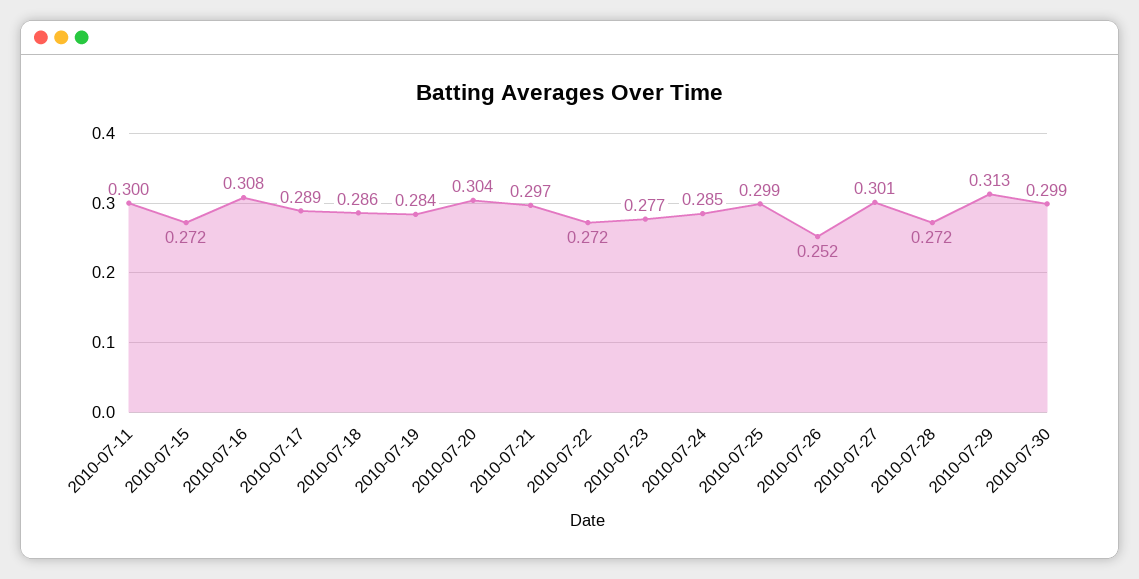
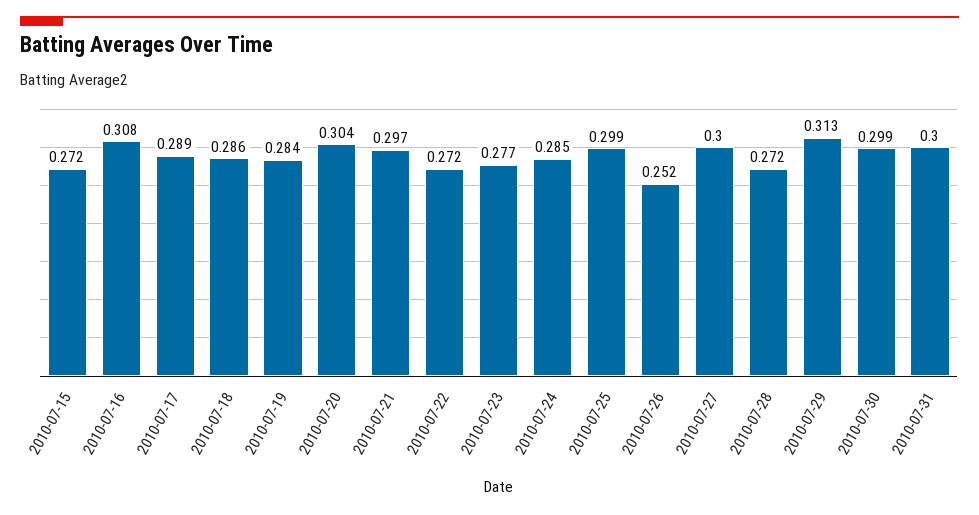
2010-07-11: 0.3 -> none
2010-07-27: 0.301 -> 0.3
2010-07-31: none -> 0.3

